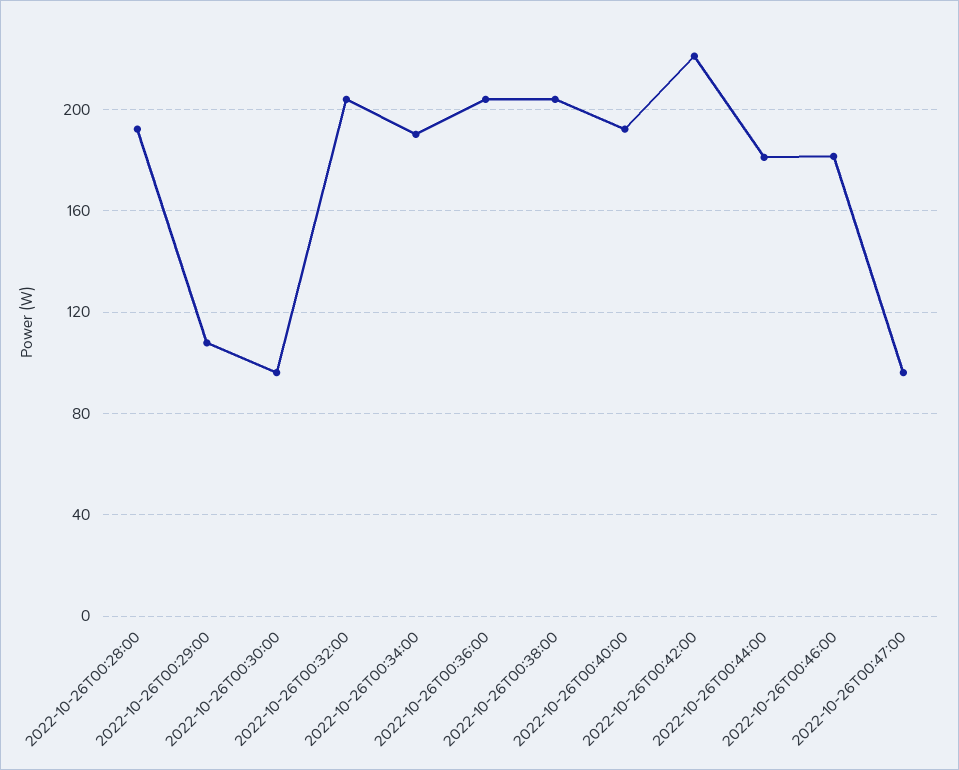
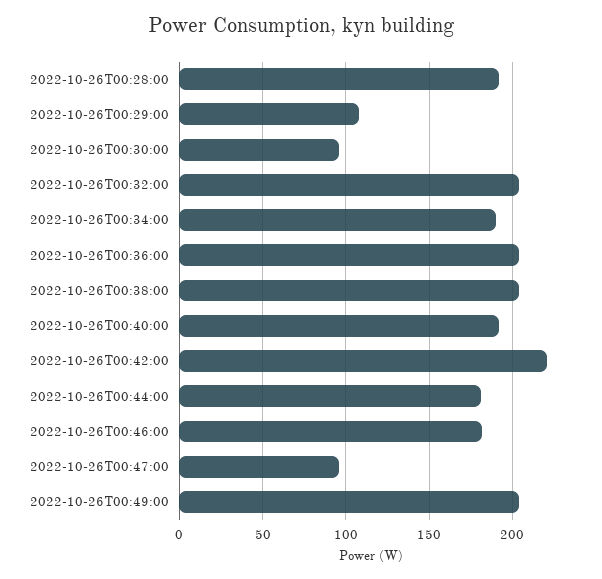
2022-10-26T00:49:00: none -> 205

